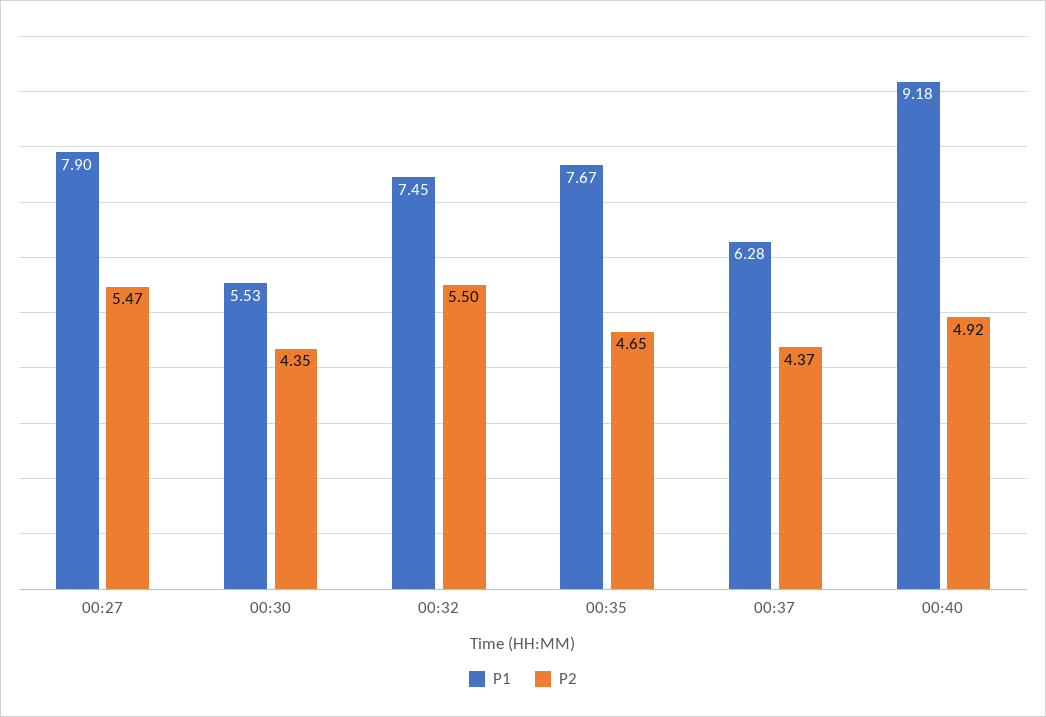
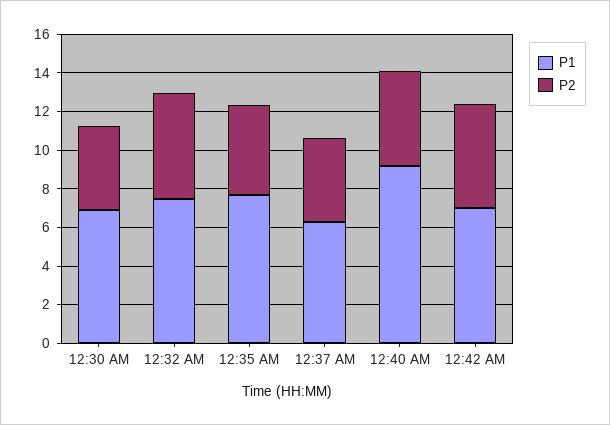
P1, 00:27: 7.9 -> none
P2, 00:27: 5.47 -> none
P1, 00:30: 5.53 -> 7
P1, 12:42 AM: none -> 7
P2, 12:42 AM: none -> 5.5

